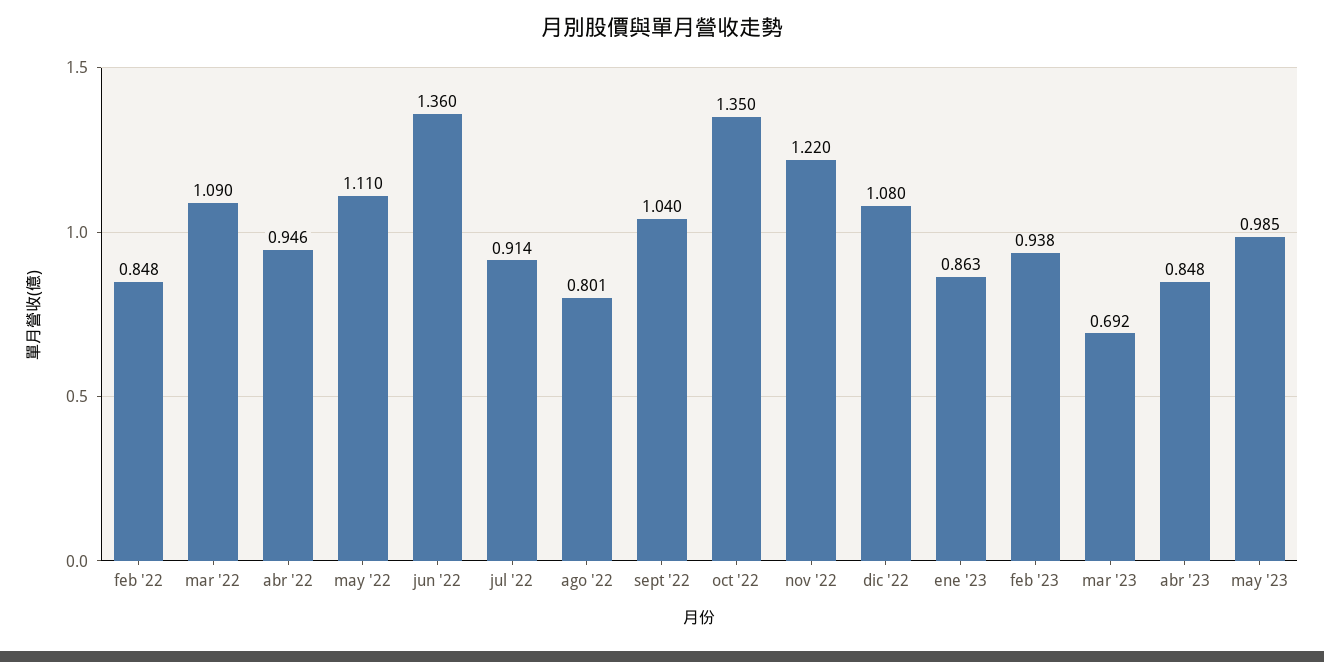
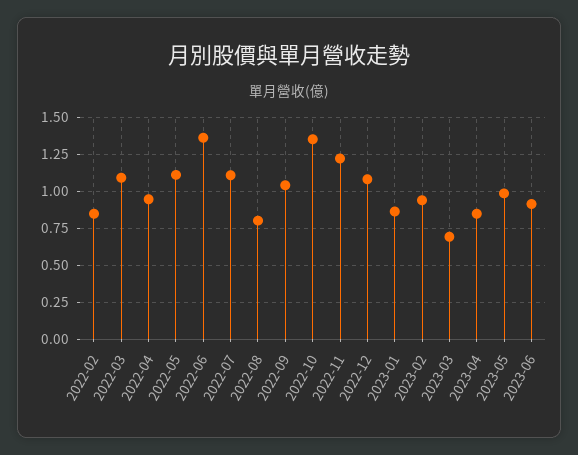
jul '22: 0.914 -> 1.1
2023-06: none -> 0.9

